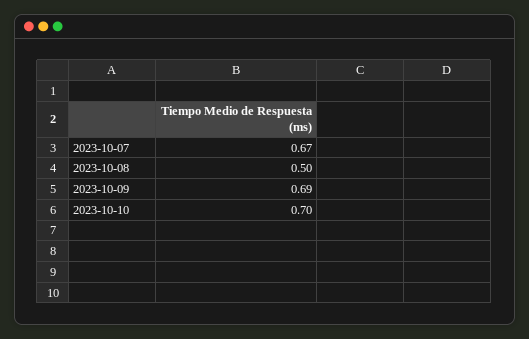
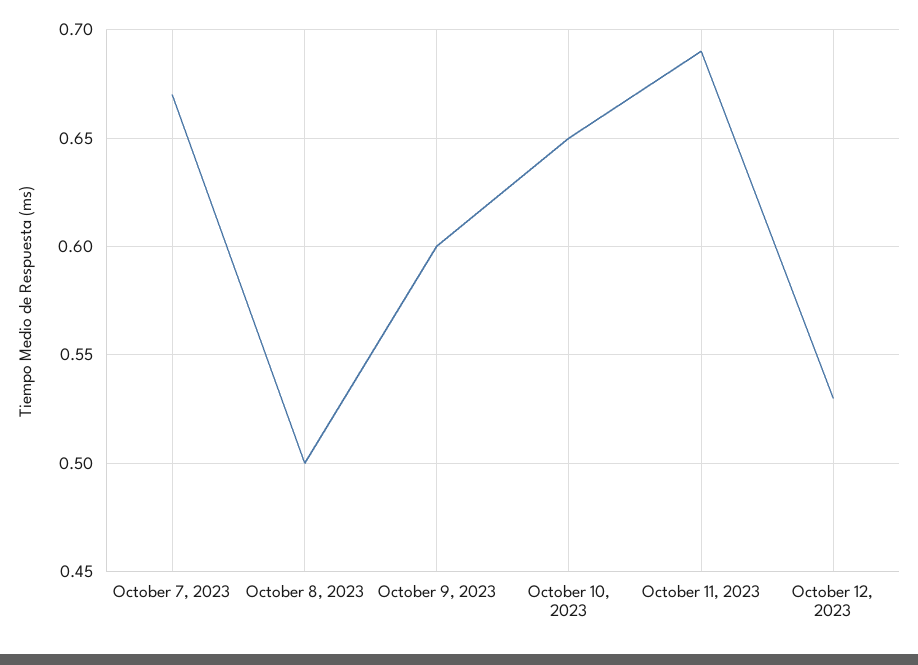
2023-10-09: 0.69 -> 0.6
2023-10-10: 0.7 -> 0.65
October 11, 2023: none -> 0.69
October 12, 2023: none -> 0.53

